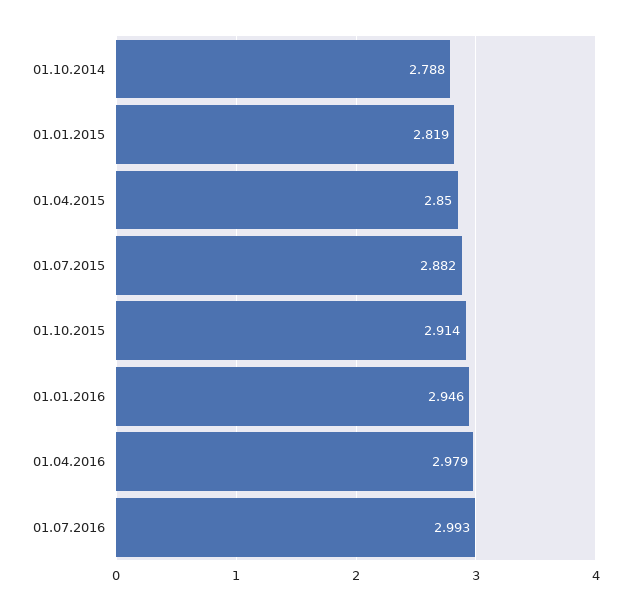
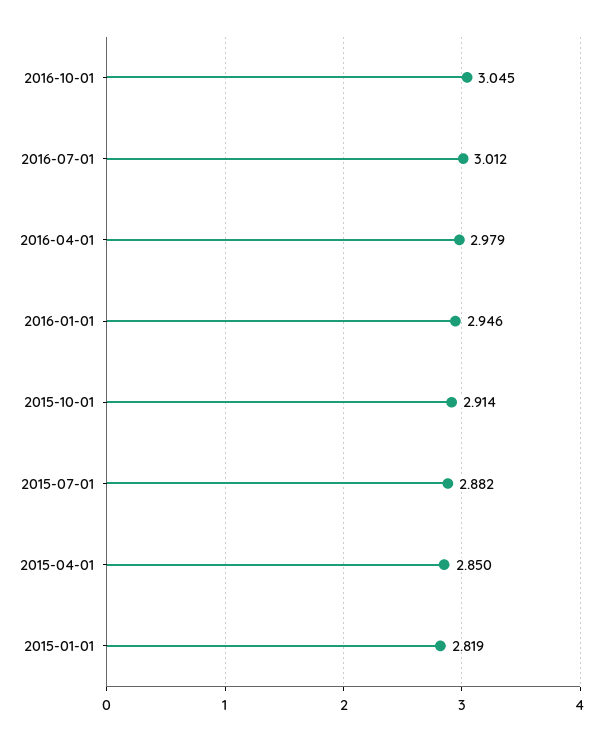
01.10.2014: 2.788 -> none
01.07.2016: 2.993 -> 3.012
2016-10-01: none -> 3.045

